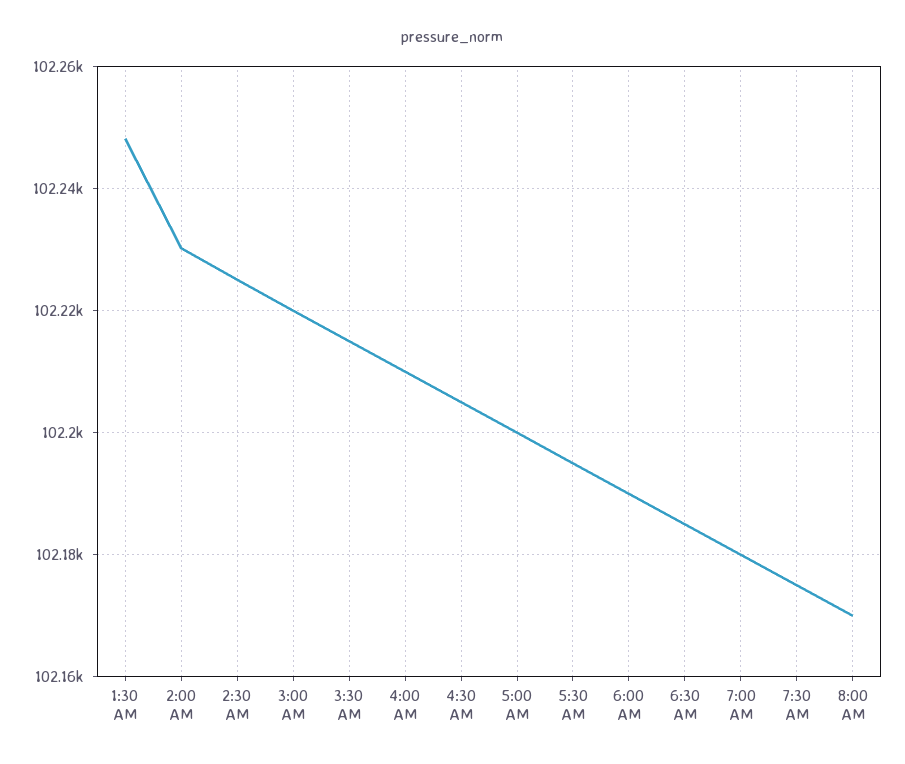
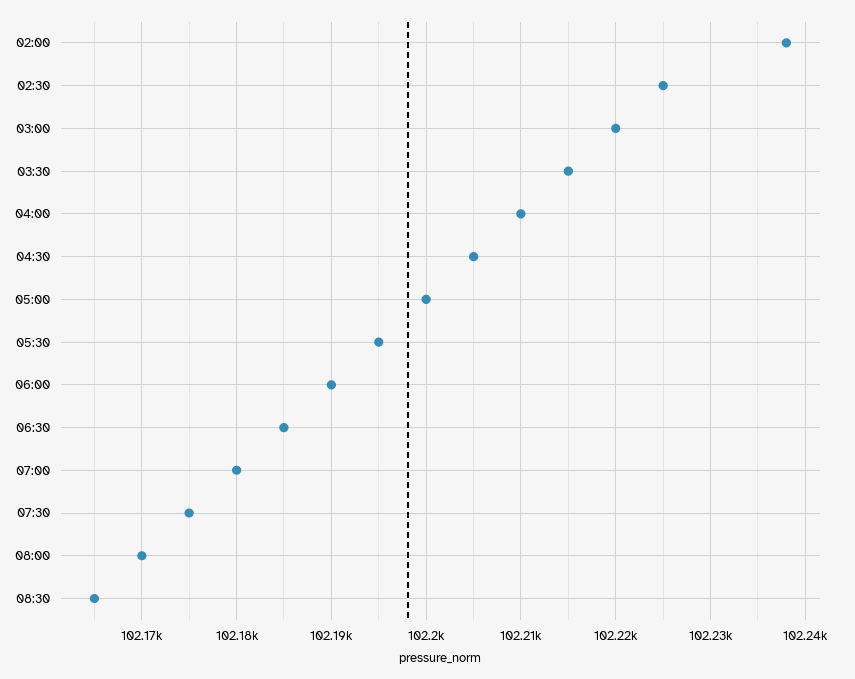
1:30 AM: 102248 -> none
2:00 AM: 102230 -> 102238
08:30: none -> 102165

